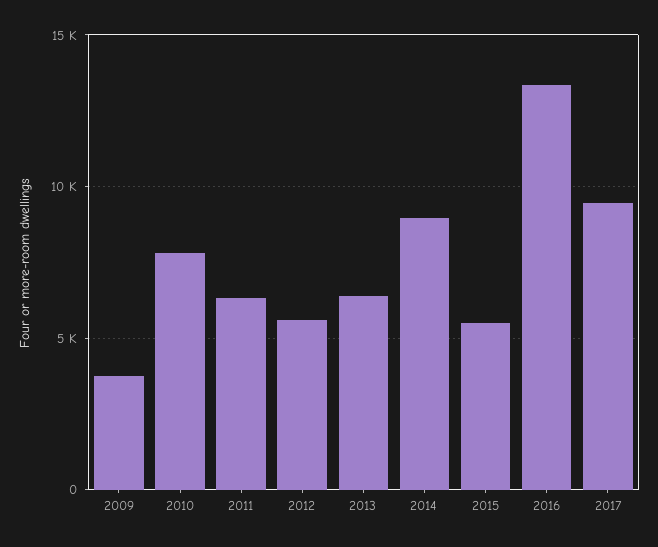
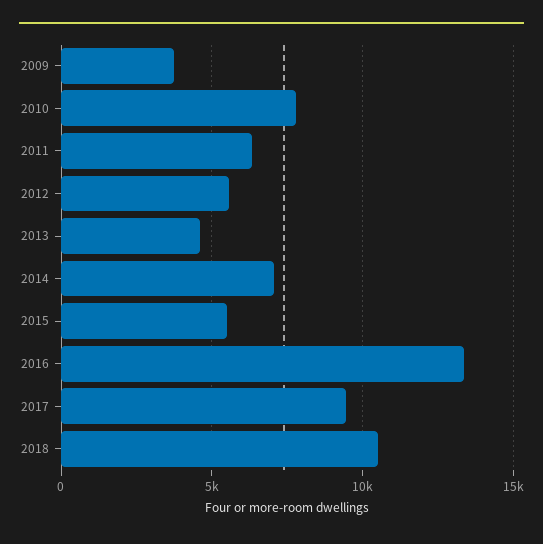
2013: 6500 -> 4500
2014: 9000 -> 7000
2018: none -> 10500

